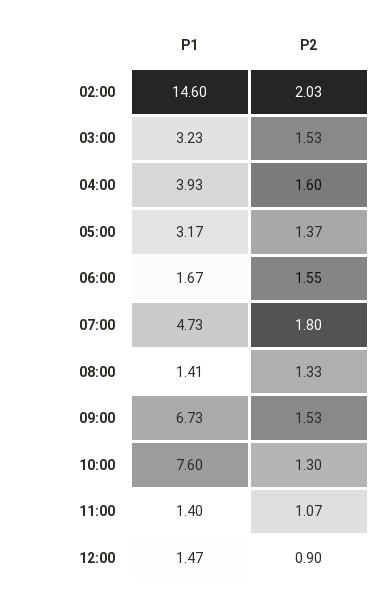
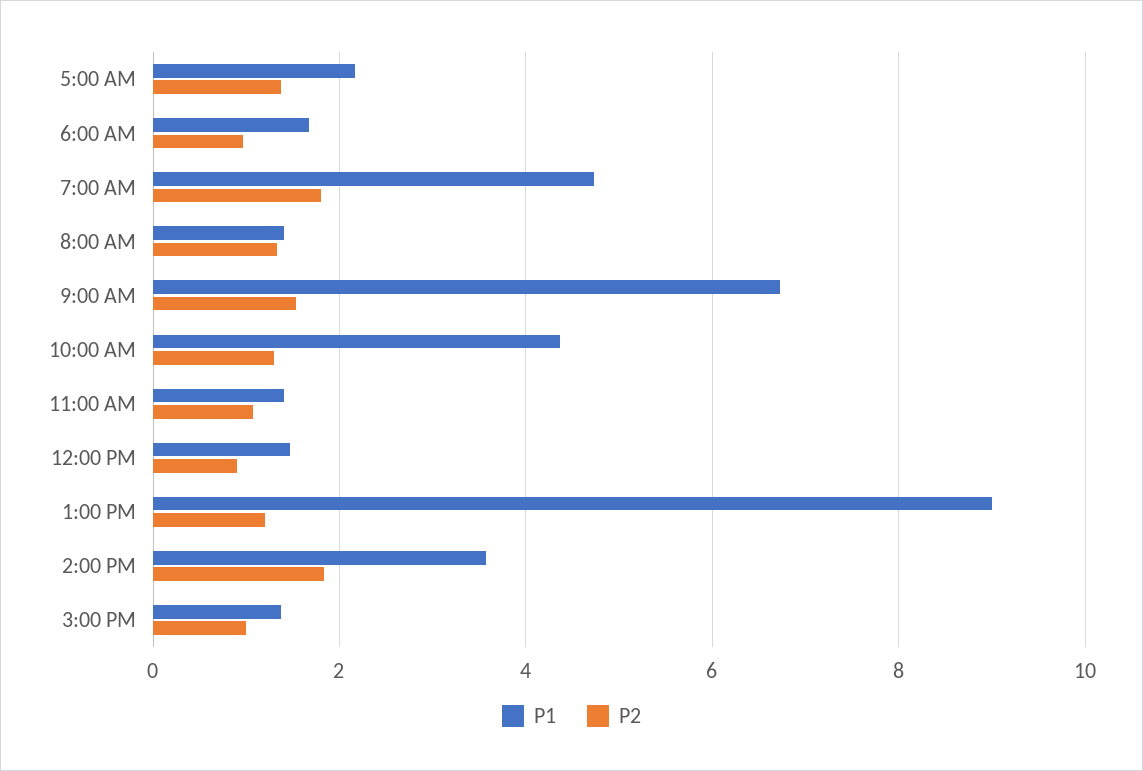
P1, 02:00: 14.6 -> none
P2, 02:00: 2.03 -> none
P1, 03:00: 3.23 -> none
P2, 03:00: 1.53 -> none
P1, 04:00: 3.93 -> none
P2, 04:00: 1.6 -> none
P1, 05:00: 3.17 -> 2.2
P2, 06:00: 1.55 -> 1
P1, 10:00: 7.6 -> 4.4
P1, 1:00 PM: none -> 9
P2, 1:00 PM: none -> 1.2
P1, 2:00 PM: none -> 3.6
P2, 2:00 PM: none -> 1.8
P1, 3:00 PM: none -> 1.4
P2, 3:00 PM: none -> 1

